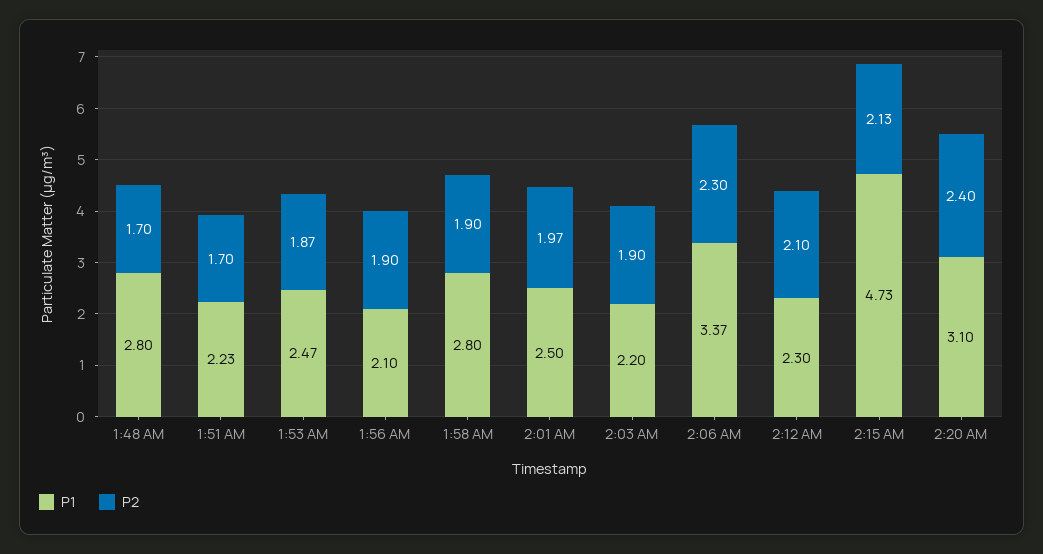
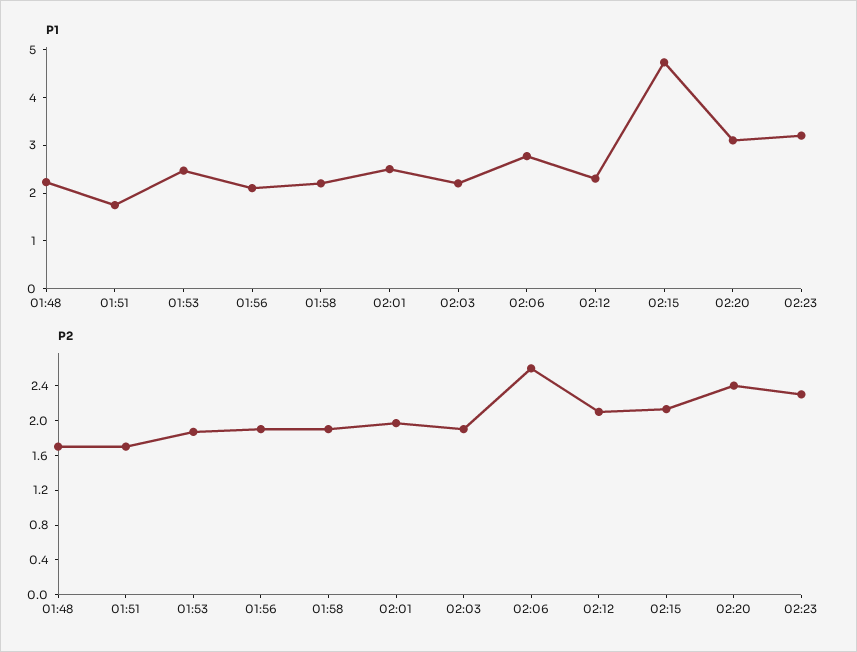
P1, 1:48 AM: 2.8 -> 2.2
P1, 1:51 AM: 2.23 -> 1.8
P1, 1:58 AM: 2.8 -> 2.2
P1, 2:06 AM: 3.37 -> 2.8
P2, 2:06 AM: 2.3 -> 2.6
P1, 02:23: none -> 3.2
P2, 02:23: none -> 2.3

